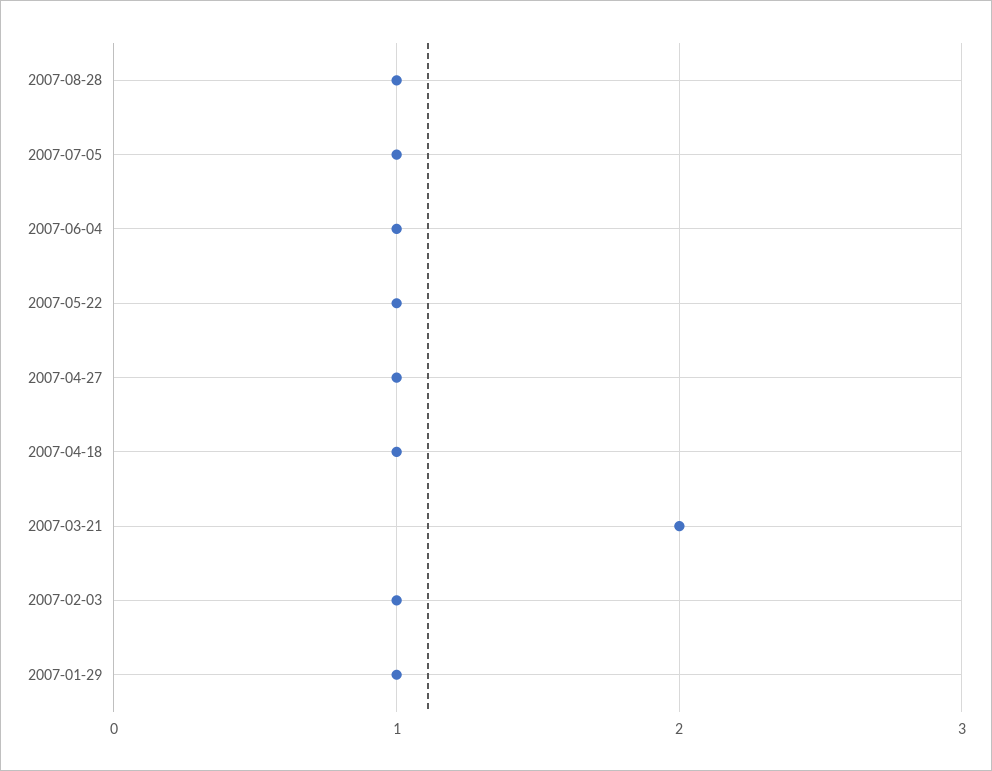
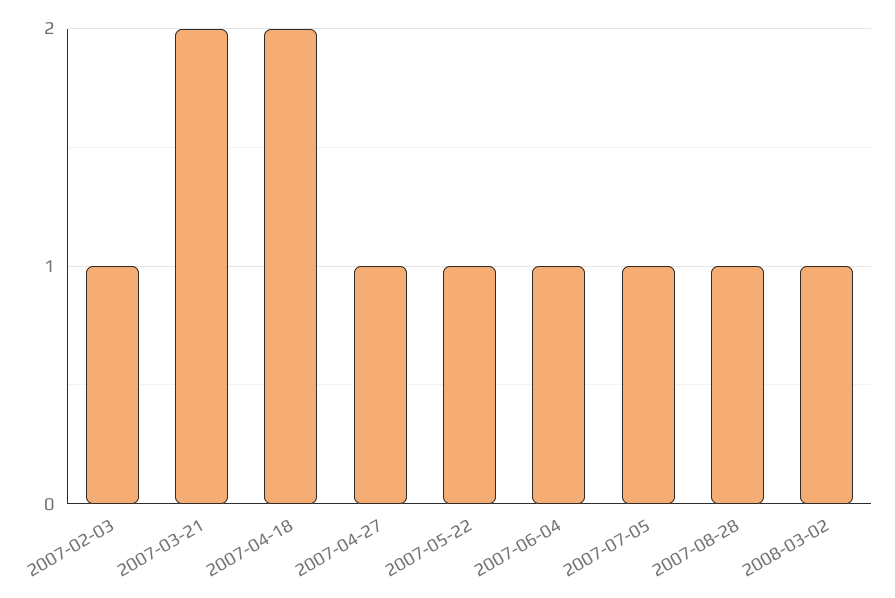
2007-04-18: 1 -> 2
2007-01-29: 1 -> none
2008-03-02: none -> 1

